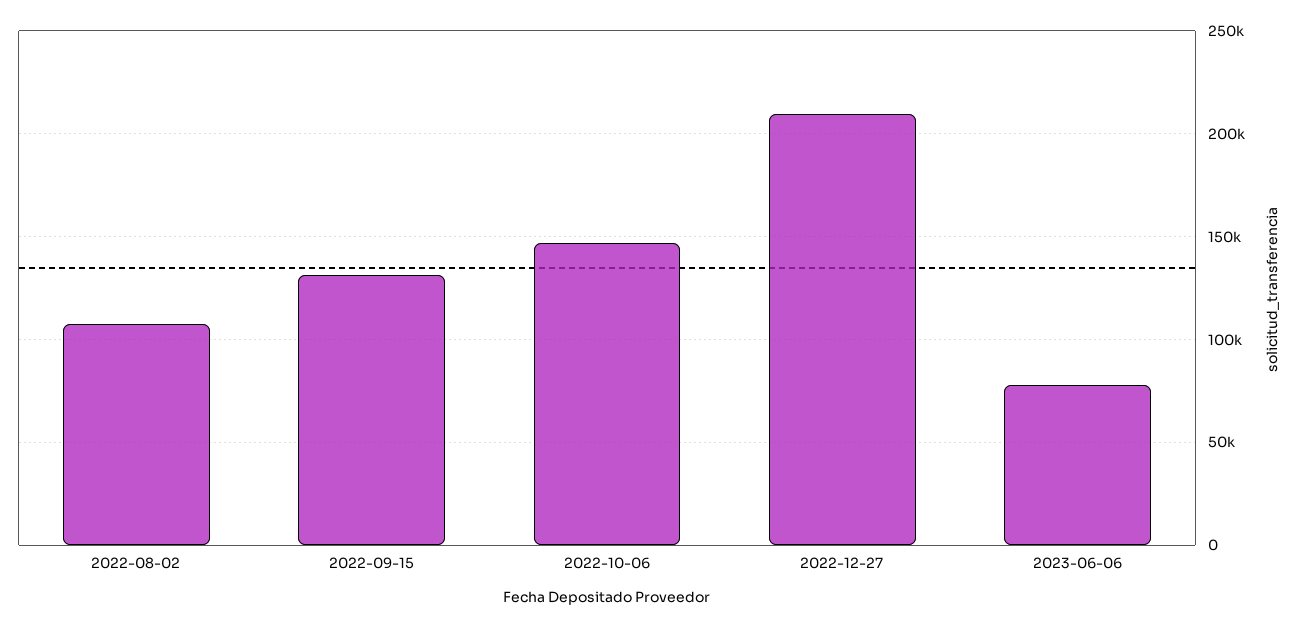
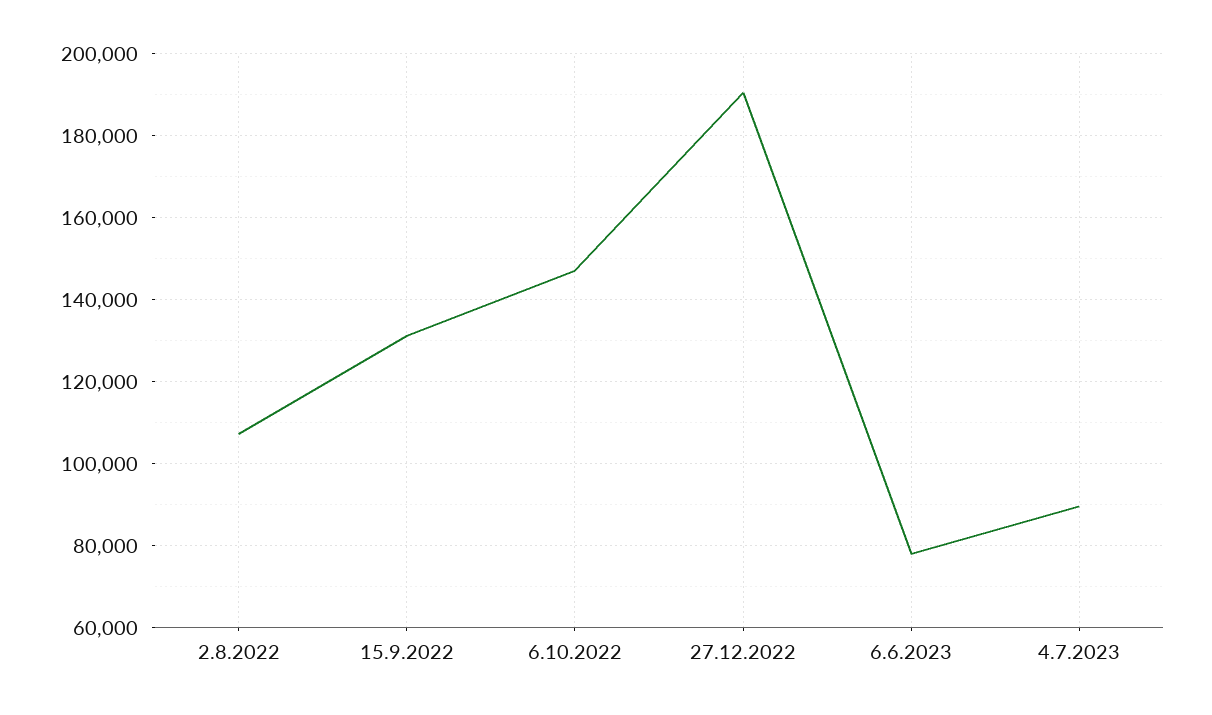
2022-12-27: 210000 -> 190000
4.7.2023: none -> 90000

